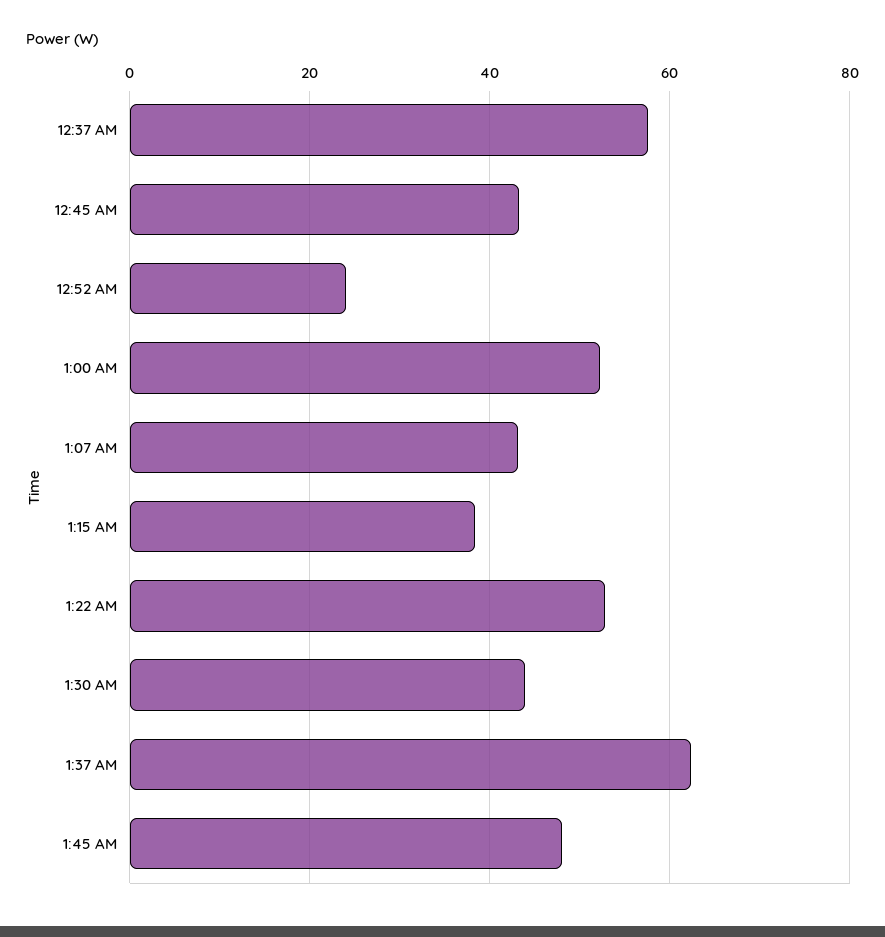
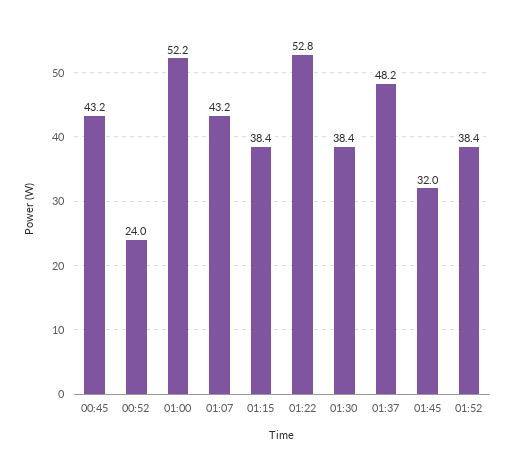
12:37 AM: 58 -> none
1:30 AM: 44 -> 38.4
1:37 AM: 62 -> 48.2
1:45 AM: 48 -> 32
01:52: none -> 38.4

